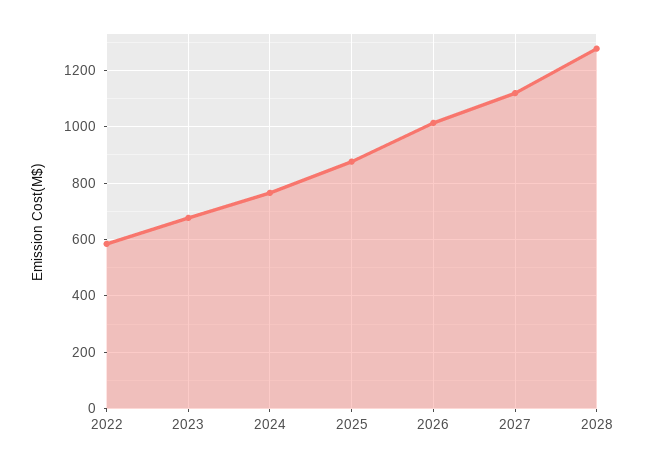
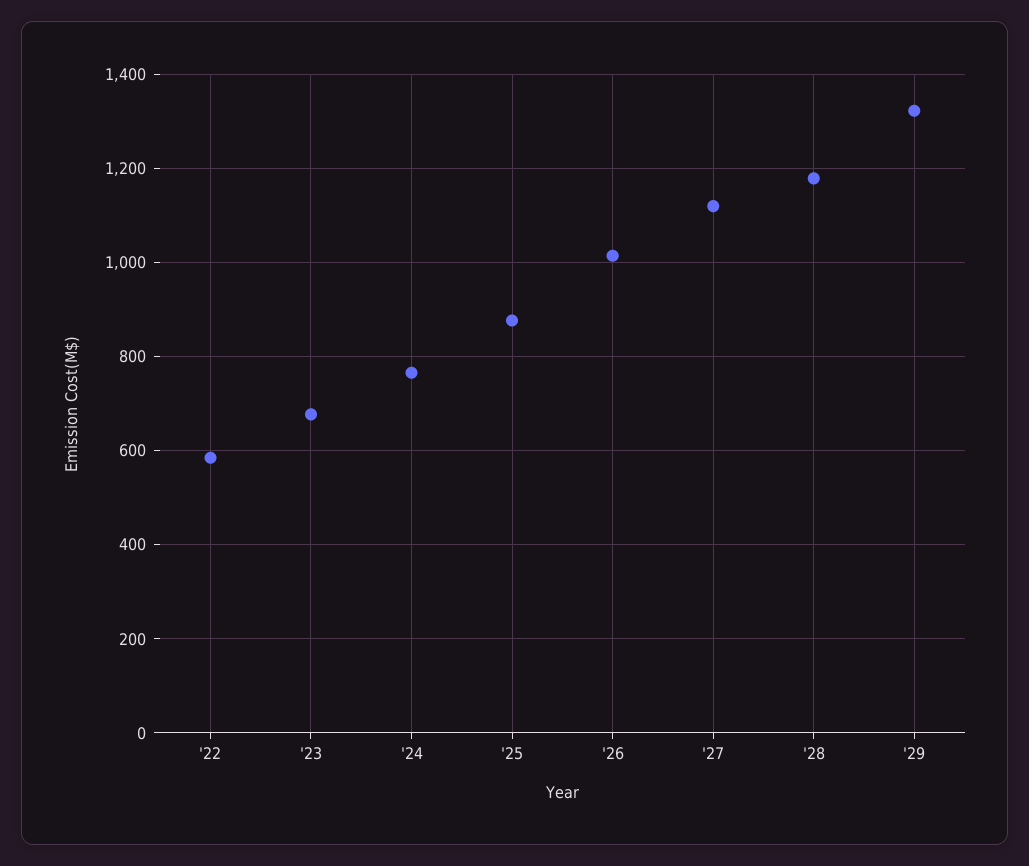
2028: 1275 -> 1180
'29: none -> 1320

